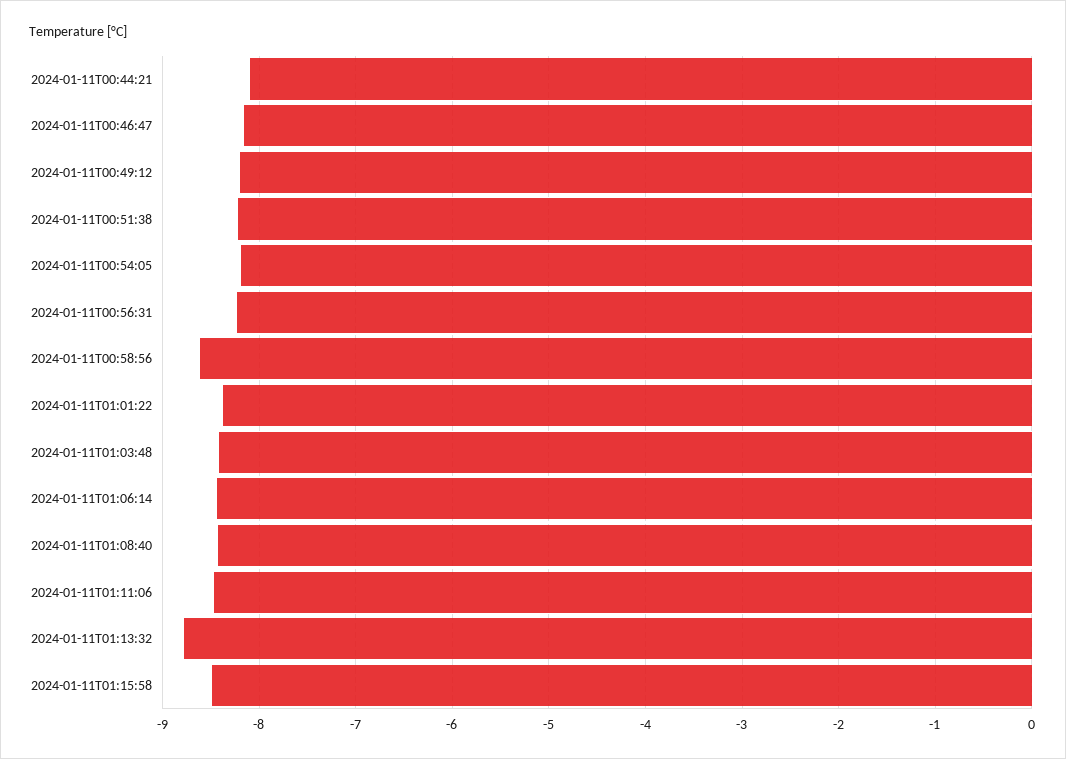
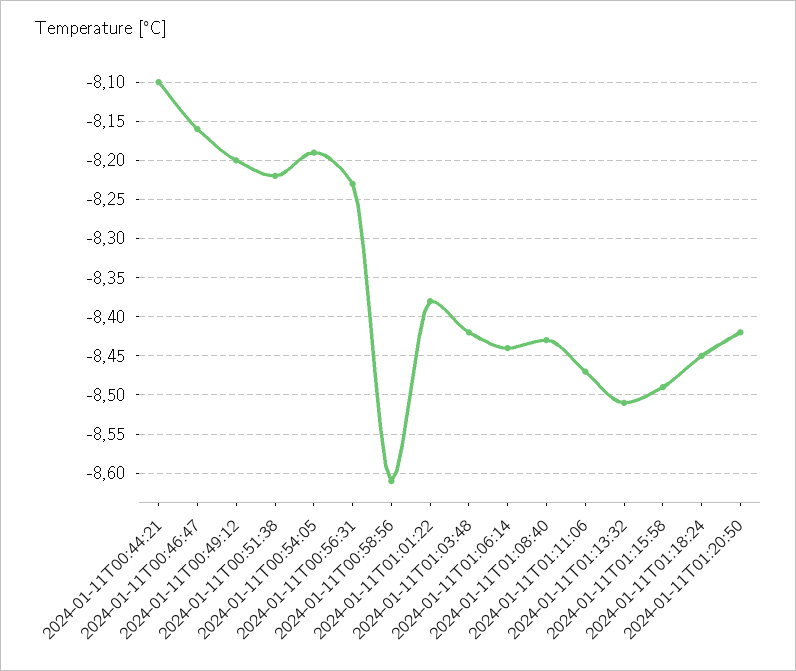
2024-01-11T01:13:32: -8.8 -> -8.51
2024-01-11T01:18:24: none -> -8.45
2024-01-11T01:20:50: none -> -8.42

